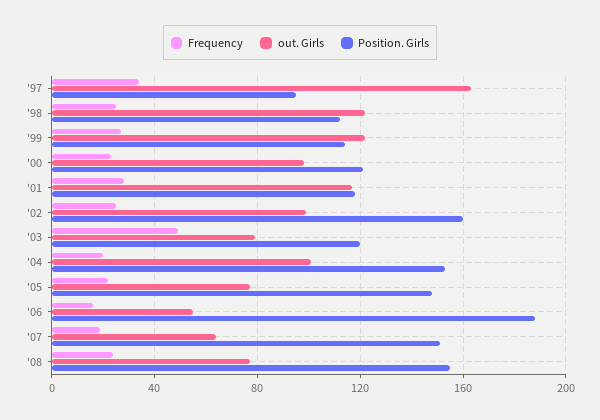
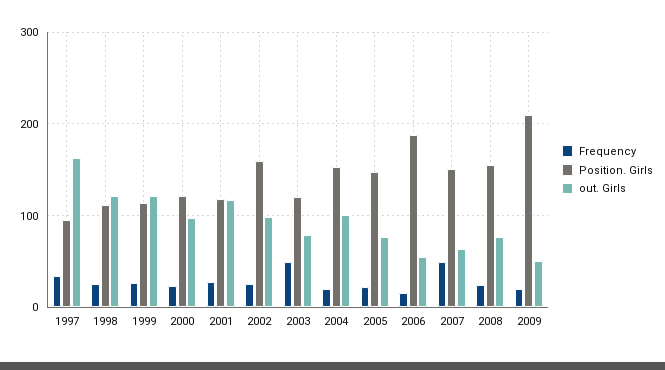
Frequency, '07: 20 -> 50
Frequency, 2009: none -> 20
Position. Girls, 2009: none -> 210
out. Girls, 2009: none -> 50

